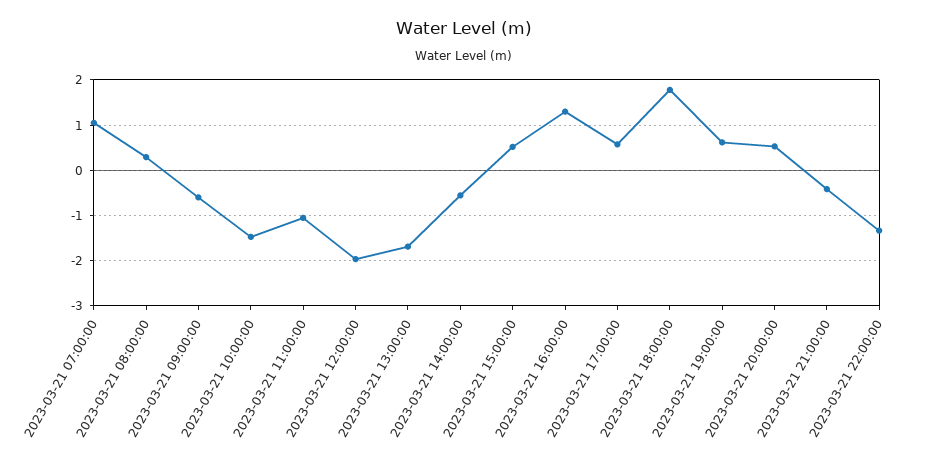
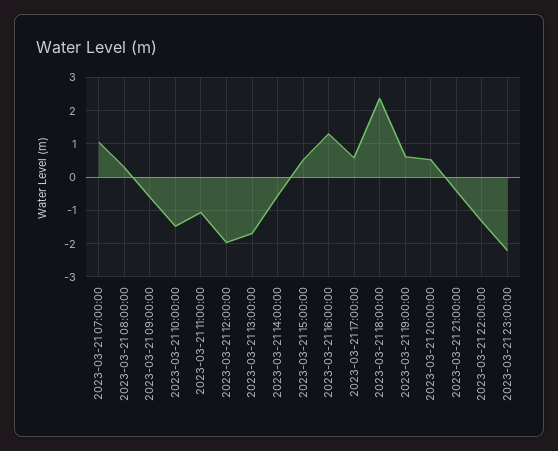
2023-03-21 18:00:00: 1.8 -> 2.4
2023-03-21 23:00:00: none -> -2.2

